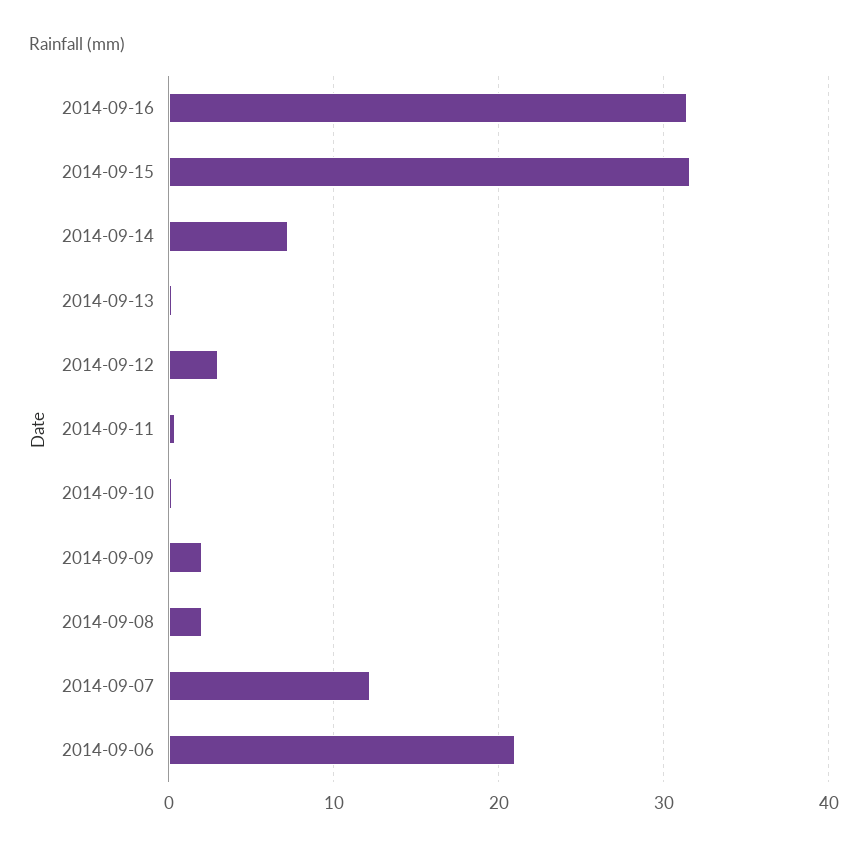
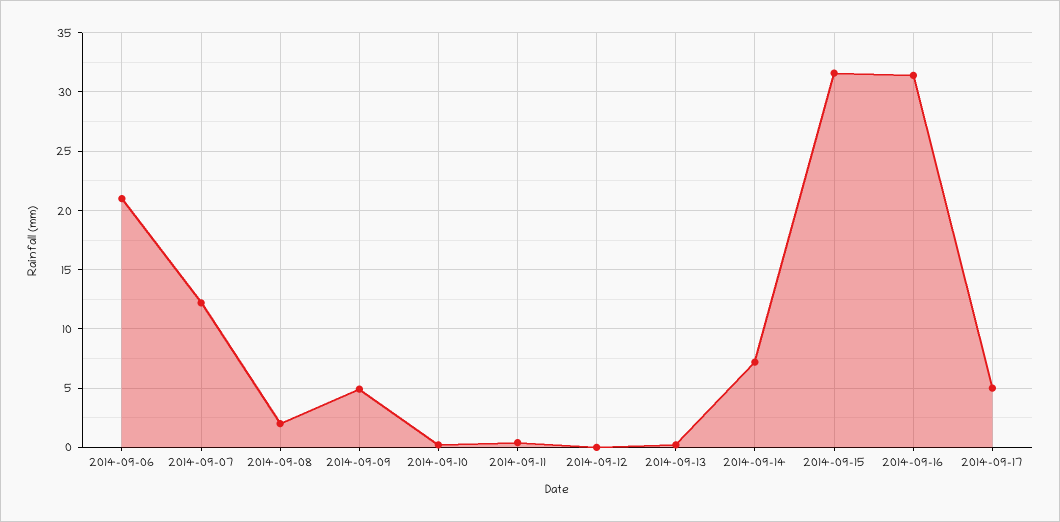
2014-09-12: 3 -> 0
2014-09-09: 2 -> 5
2014-09-17: none -> 5

